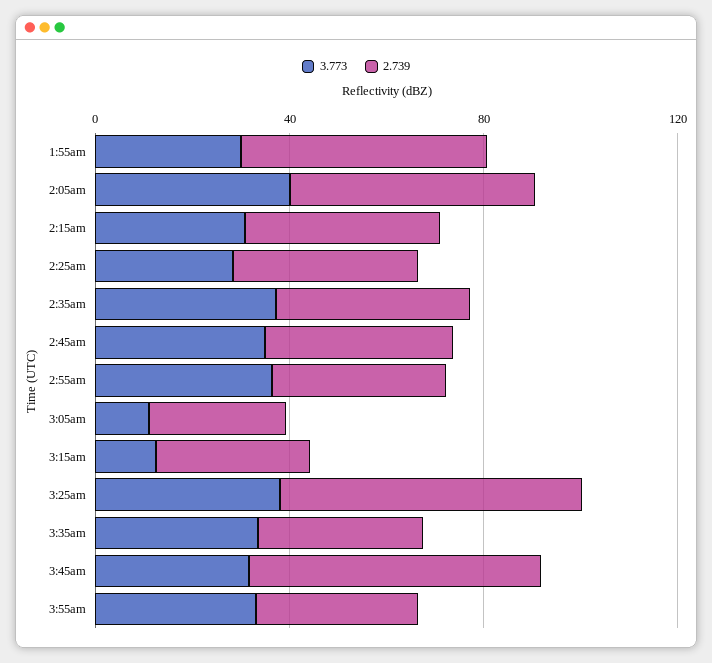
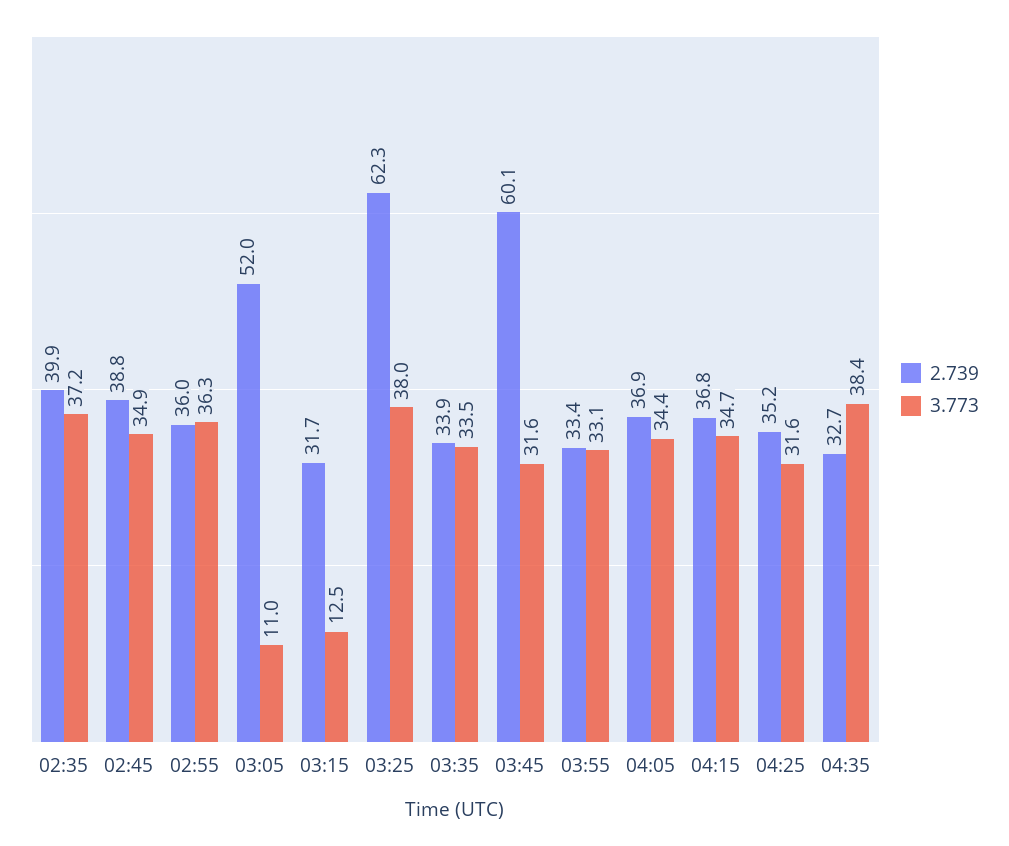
3.773, 1:55am: 30 -> none
2.739, 1:55am: 50 -> none
3.773, 2:05am: 40 -> none
2.739, 2:05am: 50 -> none
3.773, 2:15am: 30 -> none
2.739, 2:15am: 40 -> none
3.773, 2:25am: 30 -> none
2.739, 2:25am: 40 -> none
2.739, 3:05am: 30 -> 52
2.739, 04:05: none -> 36.9
3.773, 04:05: none -> 34.4
2.739, 04:15: none -> 36.8
3.773, 04:15: none -> 34.7
2.739, 04:25: none -> 35.2
3.773, 04:25: none -> 31.6
2.739, 04:35: none -> 32.7
3.773, 04:35: none -> 38.4

